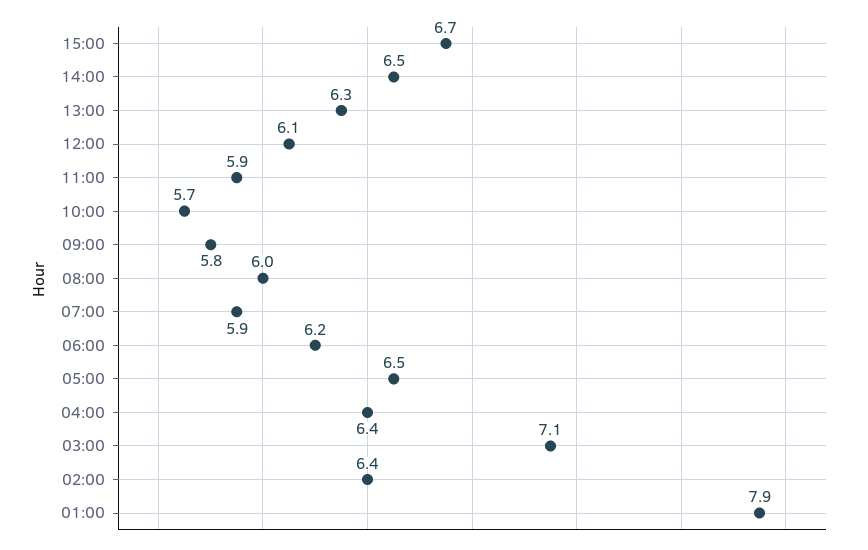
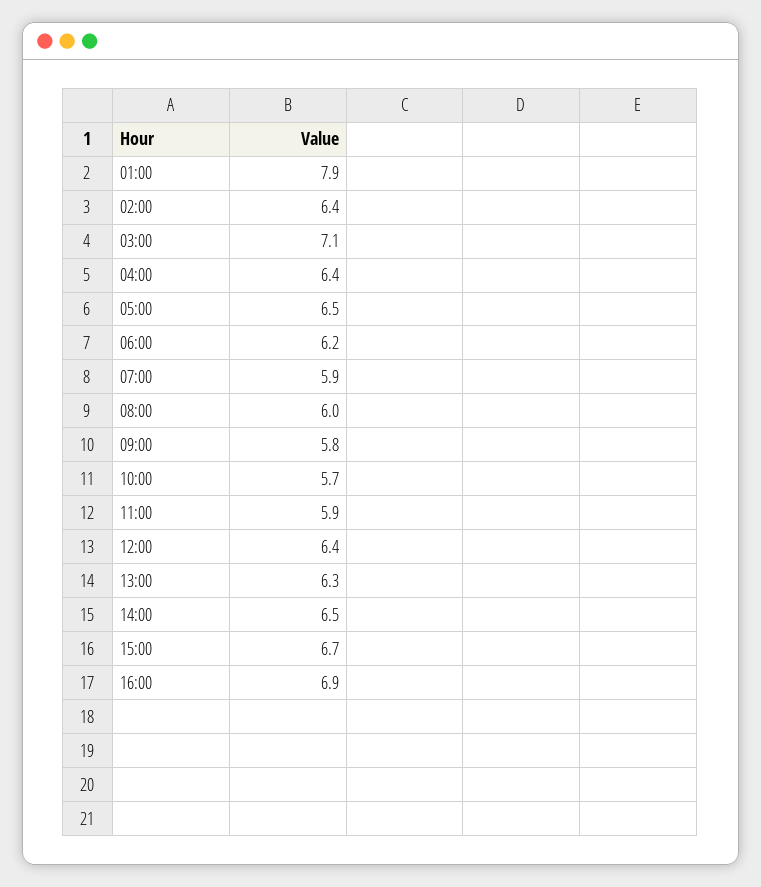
12:00: 6.1 -> 6.4
16:00: none -> 6.9

